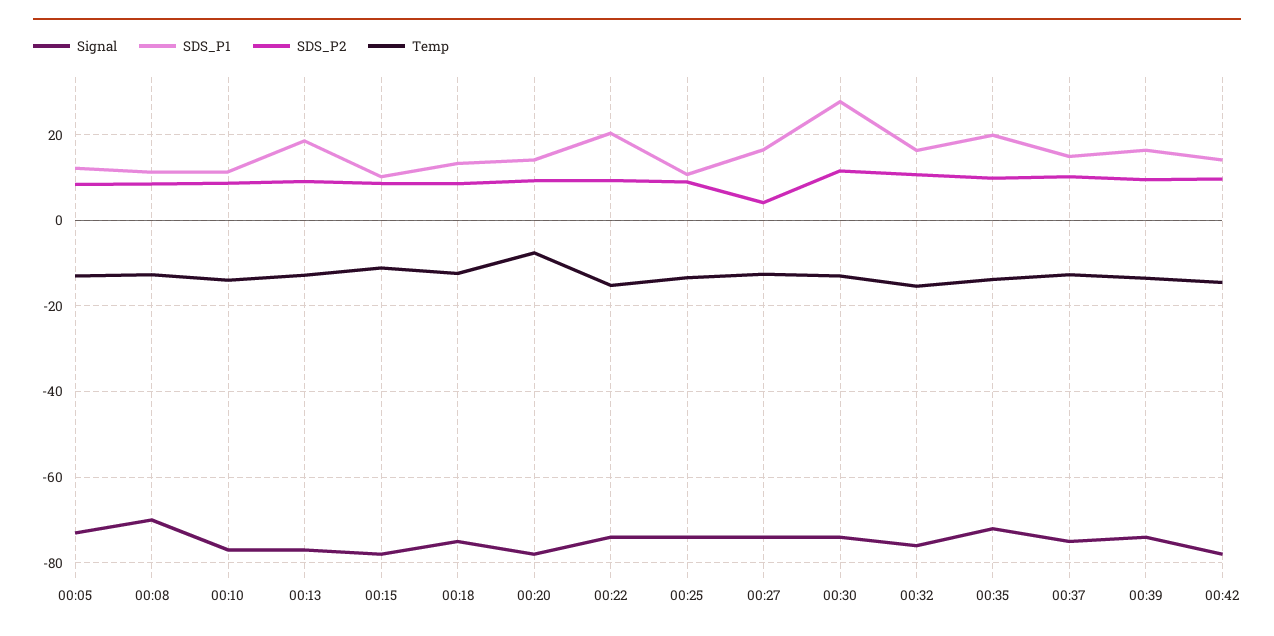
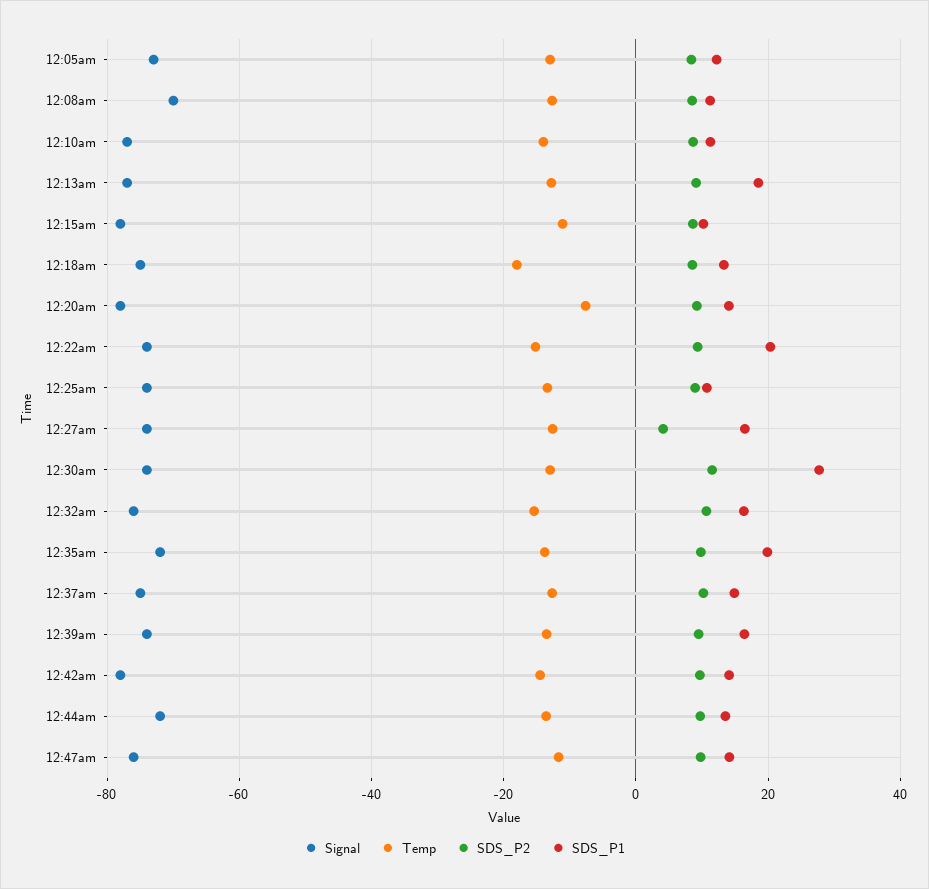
Temp, 00:18: -12 -> -18
Signal, 12:44am: none -> -72
Temp, 12:44am: none -> -14
SDS_P2, 12:44am: none -> 10
SDS_P1, 12:44am: none -> 14
Signal, 12:47am: none -> -76
Temp, 12:47am: none -> -12
SDS_P2, 12:47am: none -> 10
SDS_P1, 12:47am: none -> 14

